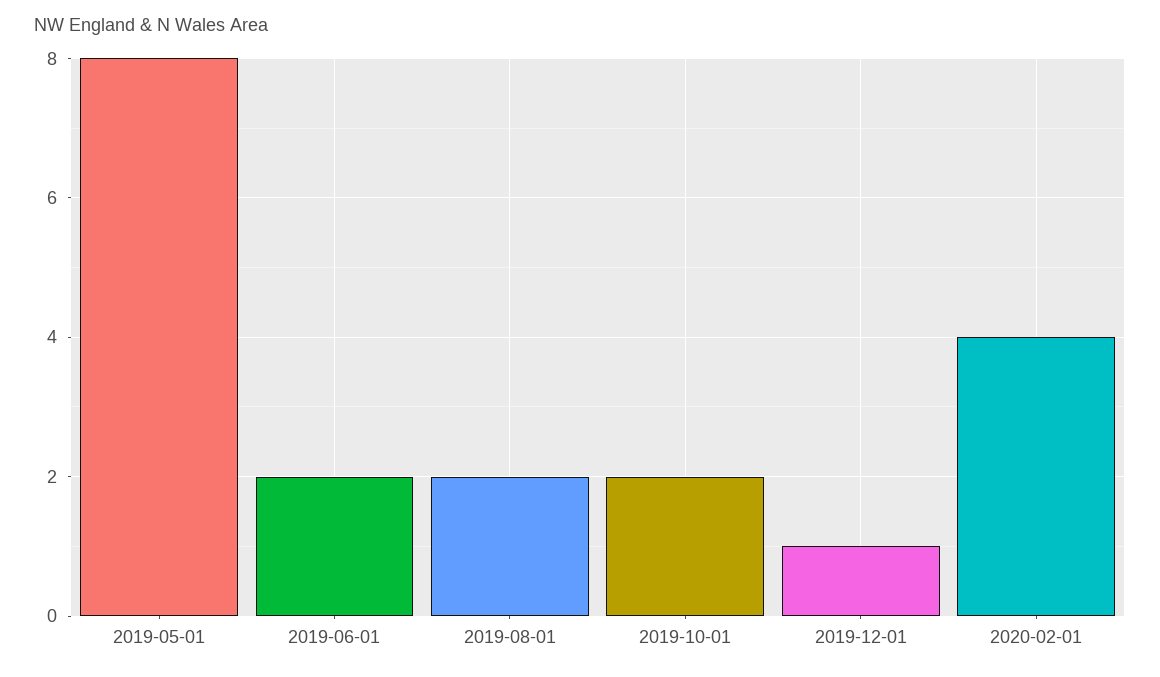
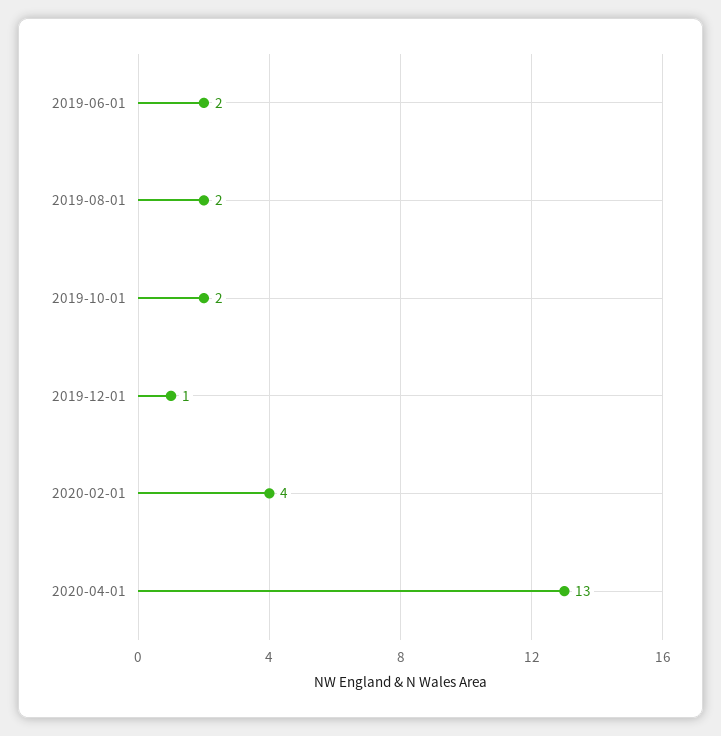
2019-05-01: 8 -> none
2020-04-01: none -> 13

